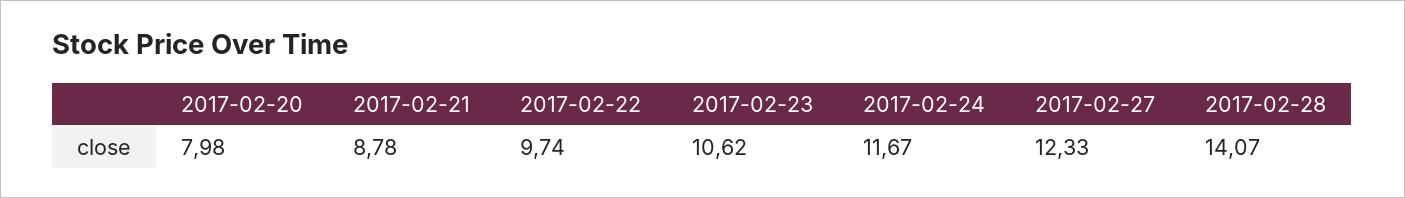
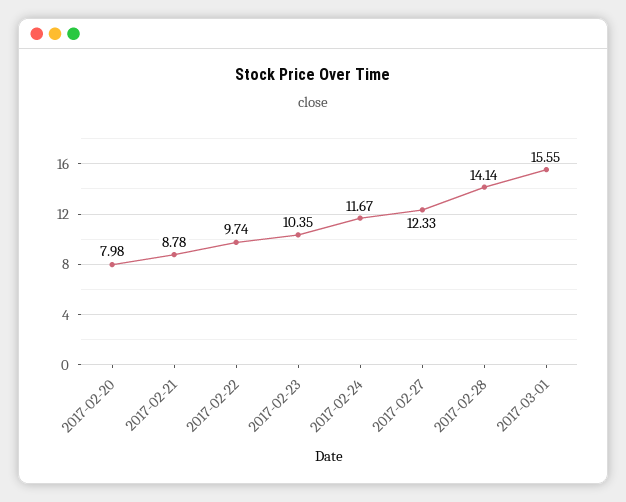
2017-02-23: 10.62 -> 10.35
2017-02-28: 14.07 -> 14.14
2017-03-01: none -> 15.55

